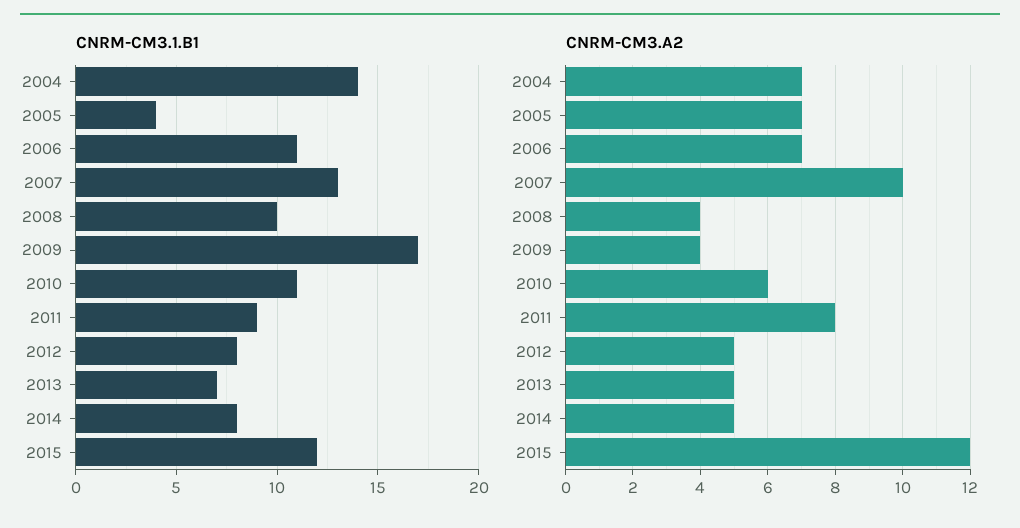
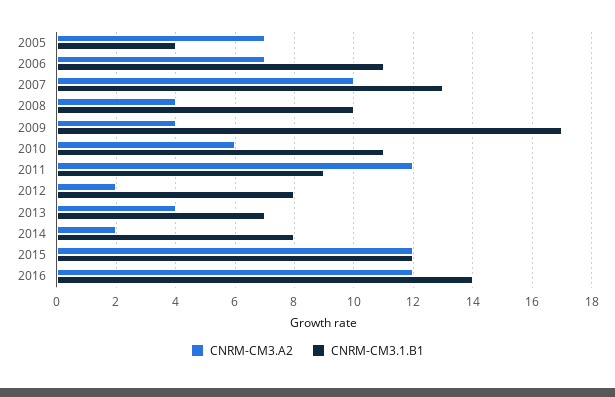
CNRM-CM3.1.B1, 2004: 14 -> none
CNRM-CM3.A2, 2004: 7 -> none
CNRM-CM3.A2, 2011: 8 -> 12
CNRM-CM3.A2, 2012: 5 -> 2
CNRM-CM3.A2, 2013: 5 -> 4
CNRM-CM3.A2, 2014: 5 -> 2
CNRM-CM3.A2, 2016: none -> 12
CNRM-CM3.1.B1, 2016: none -> 14

